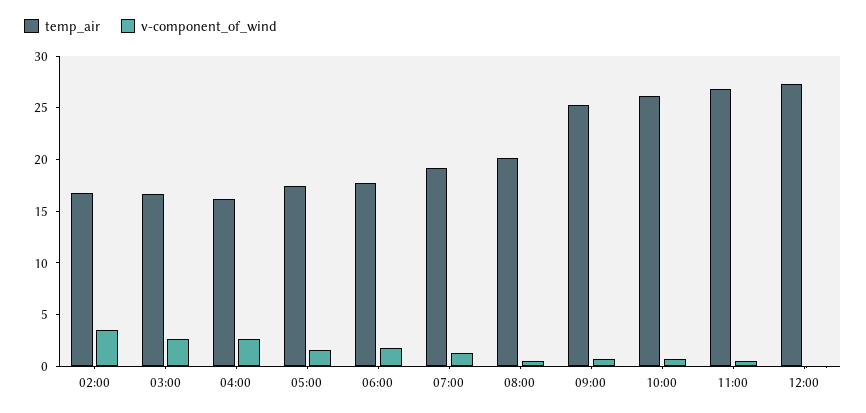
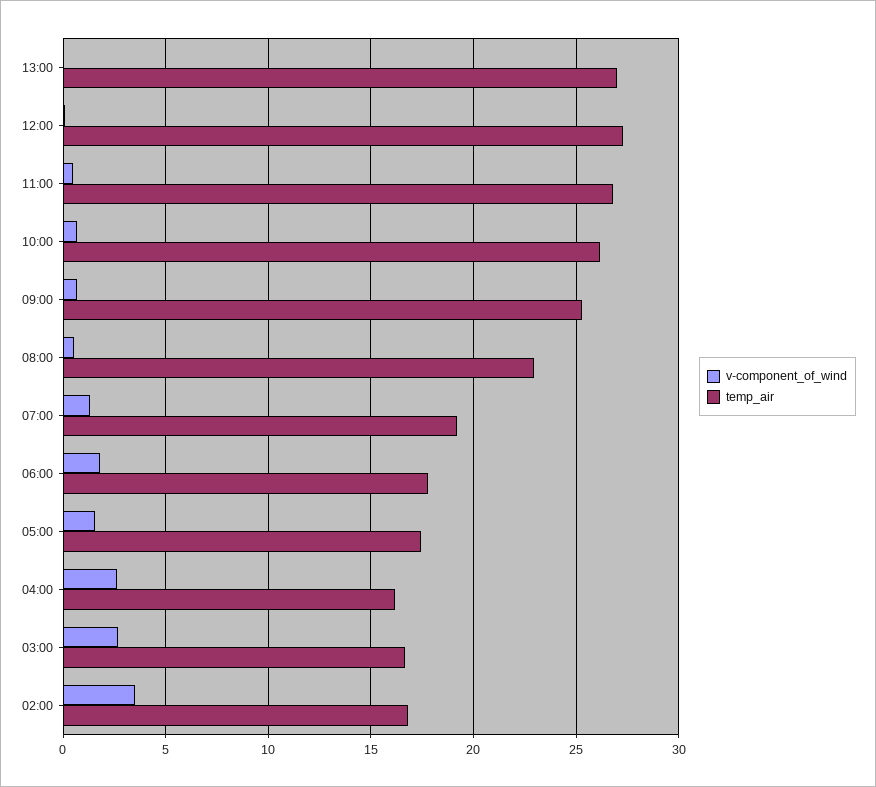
temp_air, 08:00: 20 -> 23
v-component_of_wind, 13:00: none -> 0
temp_air, 13:00: none -> 27

